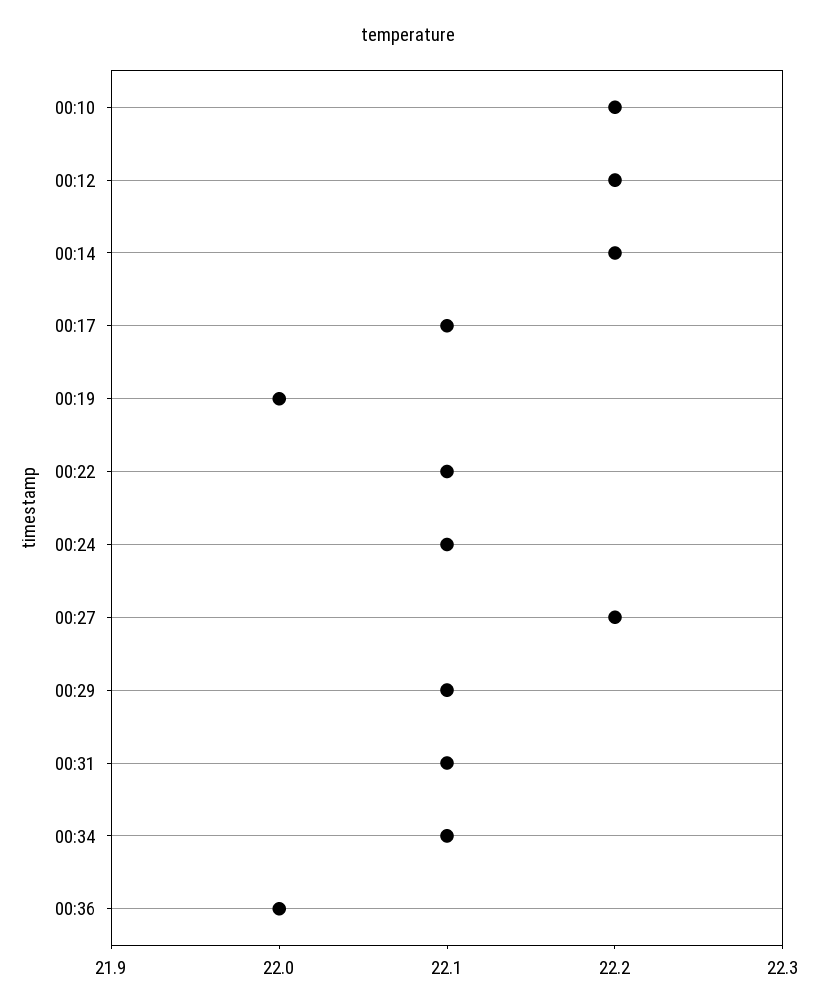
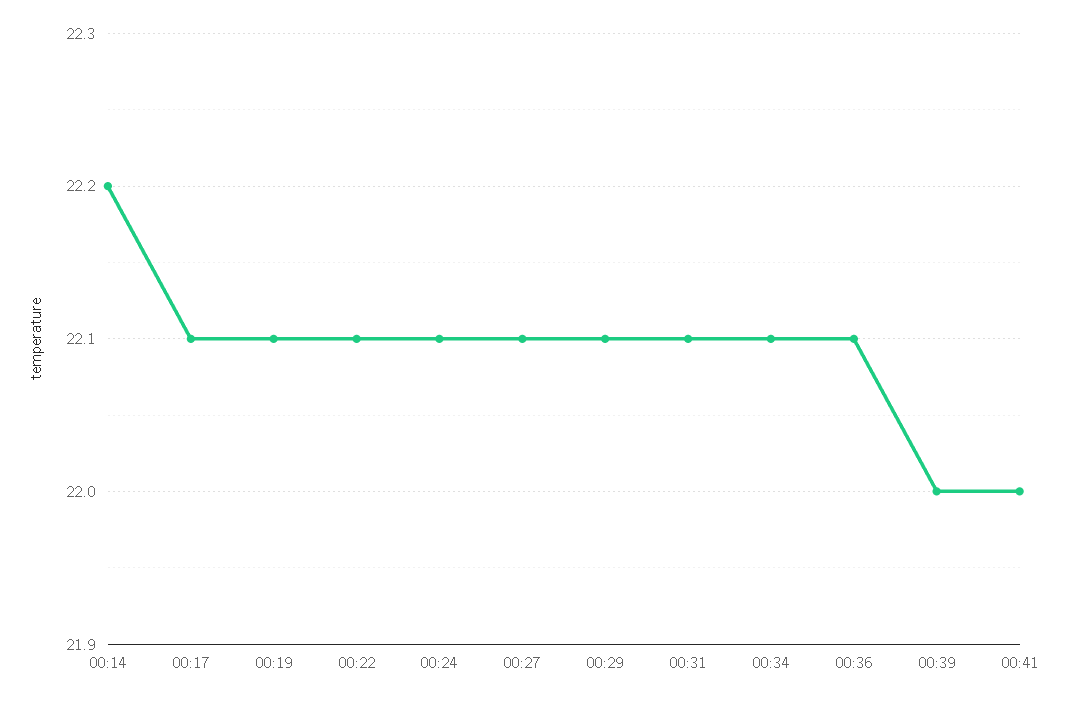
00:10: 22.2 -> none
00:12: 22.2 -> none
00:19: 22 -> 22.1
00:27: 22.2 -> 22.1
00:36: 22 -> 22.1
00:39: none -> 22
00:41: none -> 22

